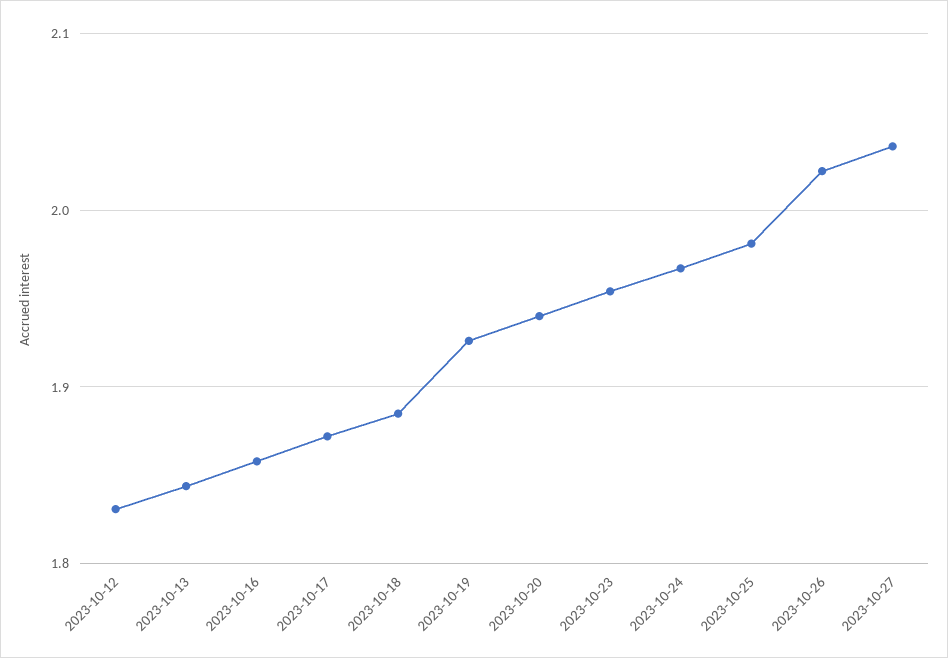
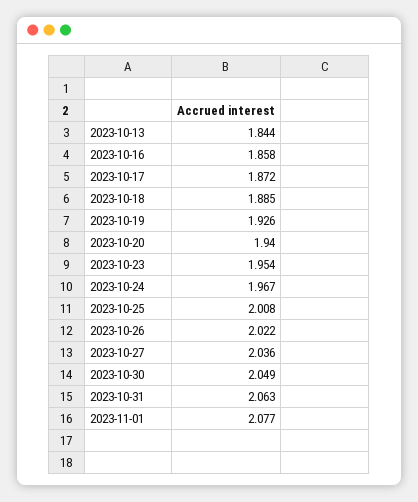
2023-10-12: 1.83 -> none
2023-10-25: 1.98 -> 2.008
2023-10-30: none -> 2.049
2023-10-31: none -> 2.063
2023-11-01: none -> 2.077

